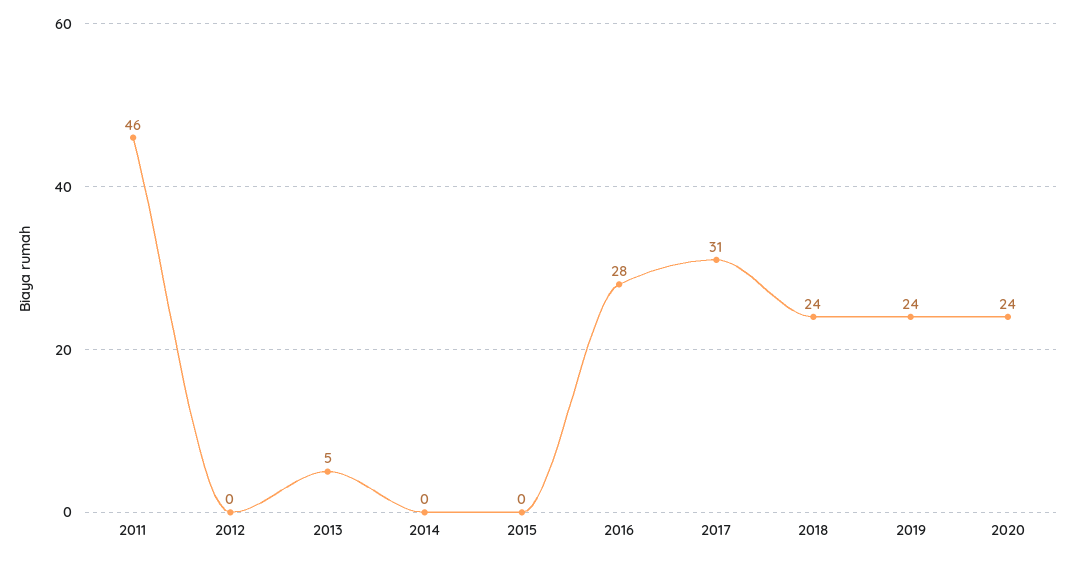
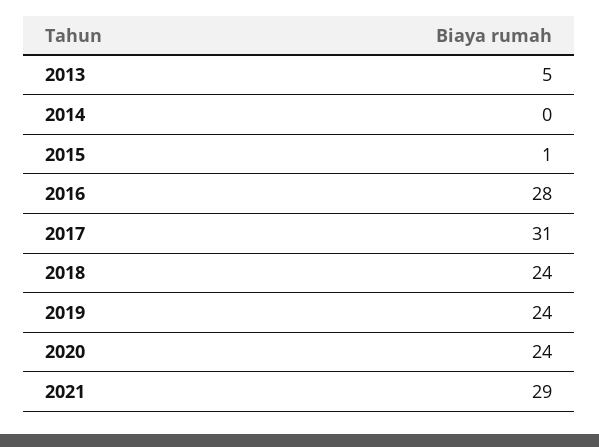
2011: 46 -> none
2012: 0 -> none
2015: 0 -> 1
2021: none -> 29

